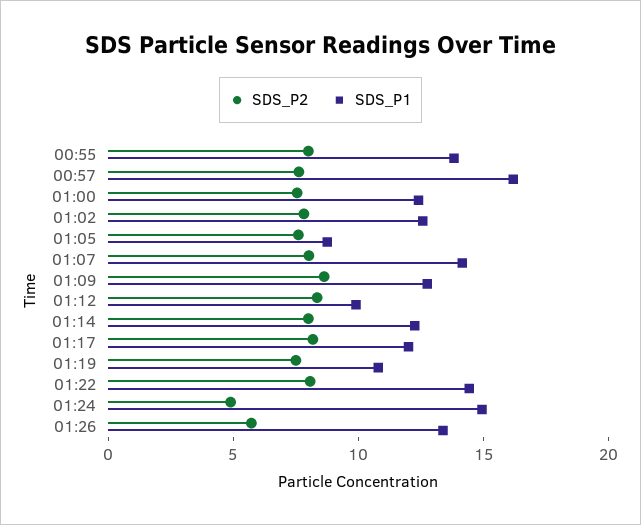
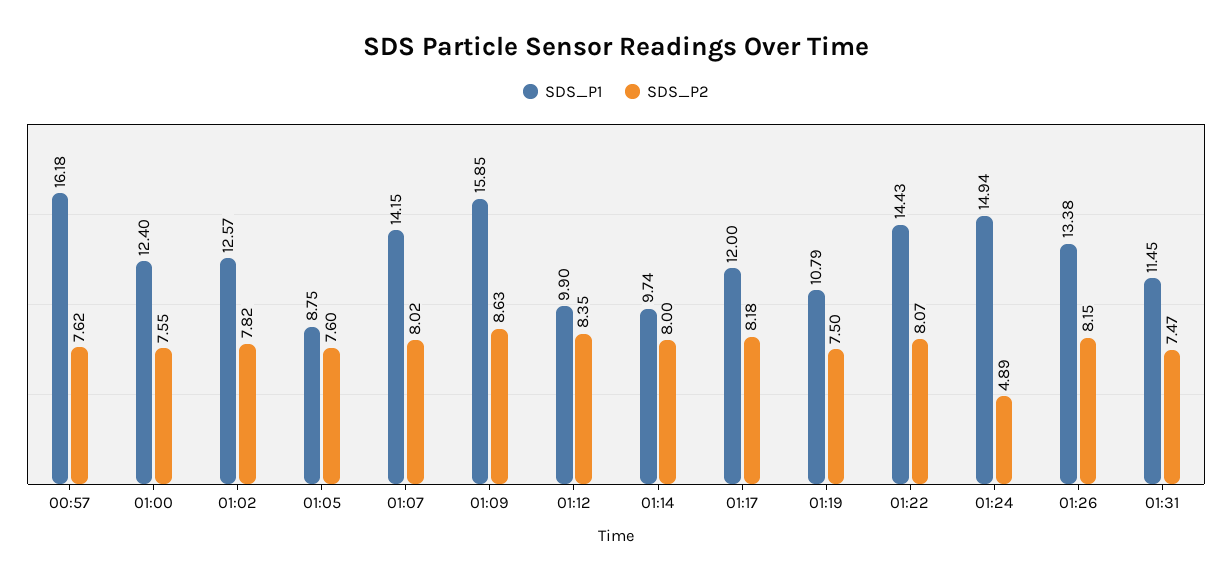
SDS_P2, 00:55: 8 -> none
SDS_P1, 00:55: 14 -> none
SDS_P1, 01:09: 13 -> 15.85
SDS_P1, 01:14: 12 -> 9.74
SDS_P2, 01:26: 6 -> 8.15
SDS_P1, 01:31: none -> 11.45
SDS_P2, 01:31: none -> 7.47

